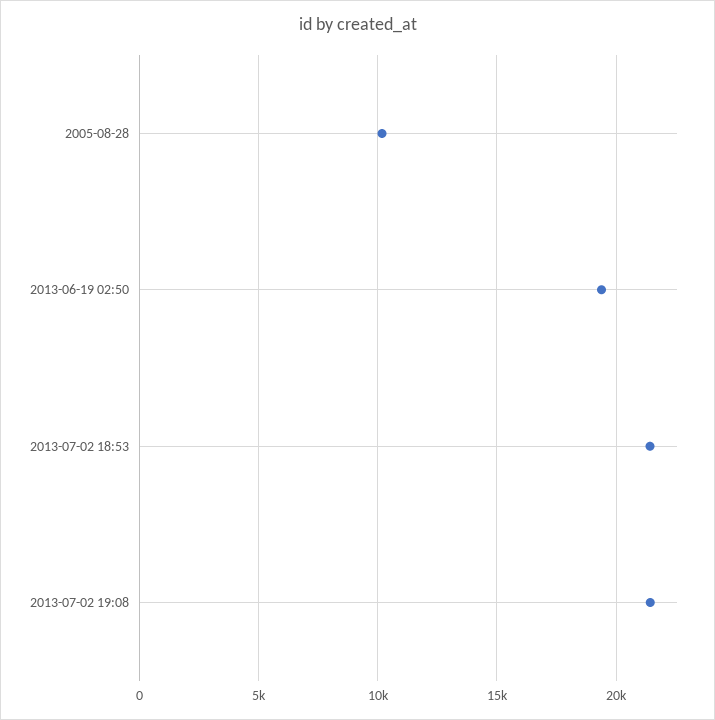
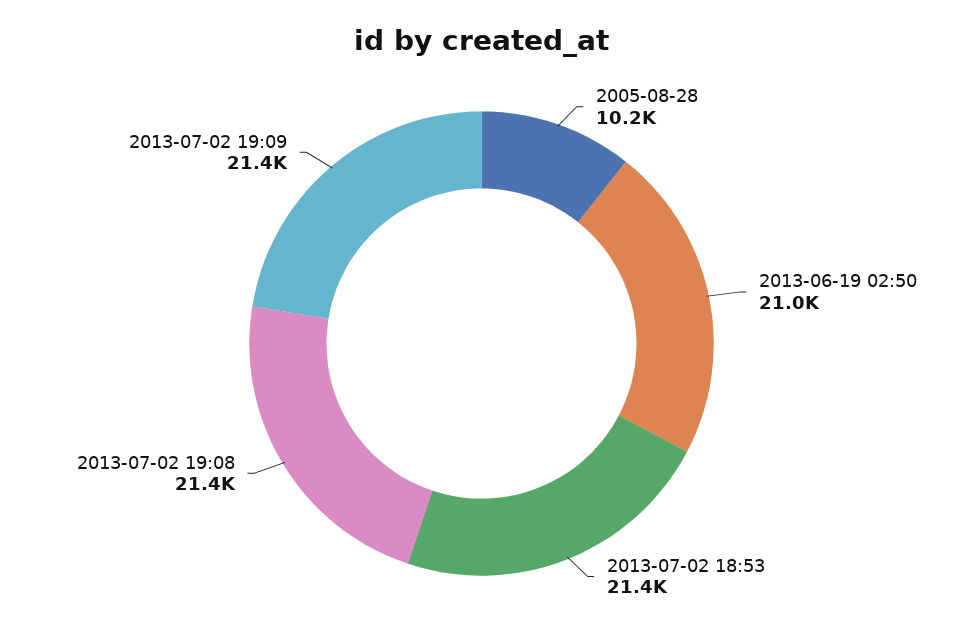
2013-06-19 02:50: 19500 -> 21000
2013-07-02 19:09: none -> 21400

